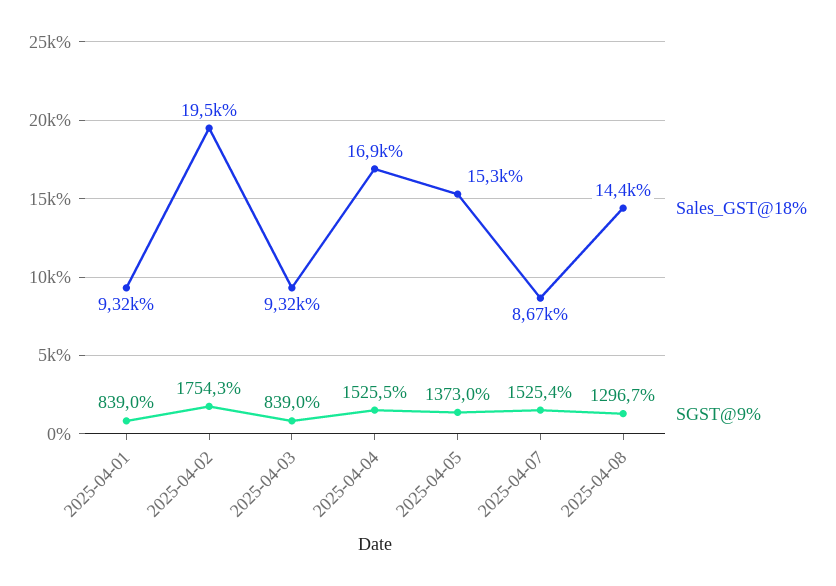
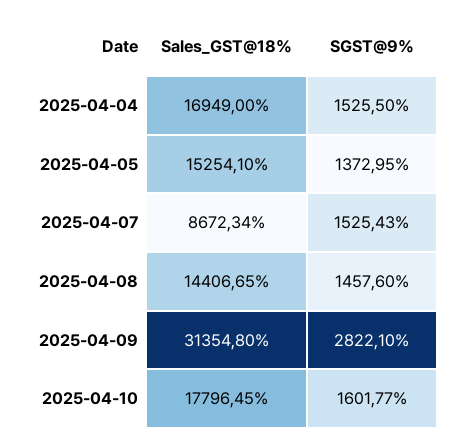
Sales_GST@18%, 2025-04-01: 9320 -> none
SGST@9%, 2025-04-01: 839 -> none
Sales_GST@18%, 2025-04-02: 19500 -> none
SGST@9%, 2025-04-02: 1754.3 -> none
Sales_GST@18%, 2025-04-03: 9320 -> none
SGST@9%, 2025-04-03: 839 -> none
SGST@9%, 2025-04-08: 1296.7 -> 1457.6
Sales_GST@18%, 2025-04-09: none -> 31354.8
SGST@9%, 2025-04-09: none -> 2822.1
Sales_GST@18%, 2025-04-10: none -> 17796.45
SGST@9%, 2025-04-10: none -> 1601.77

